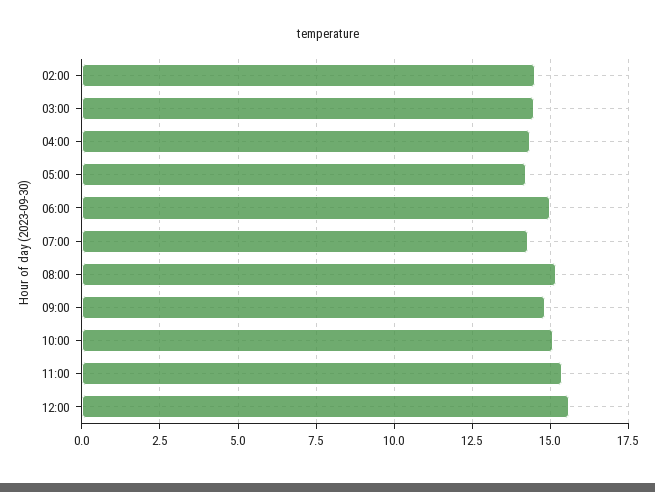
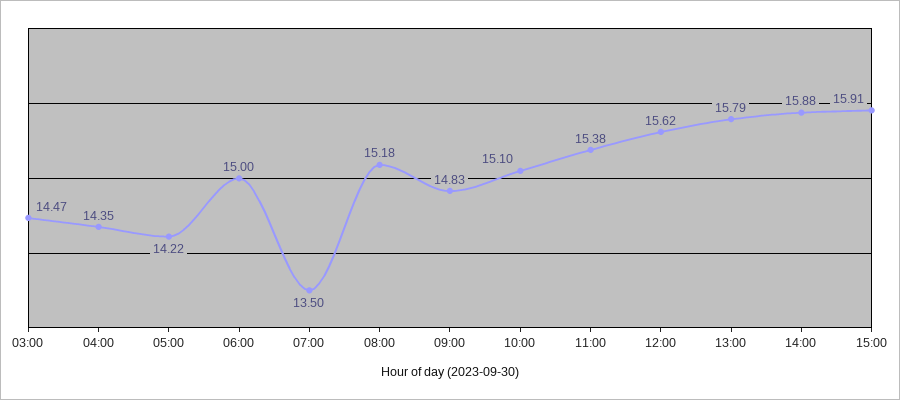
02:00: 14.5 -> none
07:00: 14.25 -> 13.5
13:00: none -> 15.79
14:00: none -> 15.88
15:00: none -> 15.91

